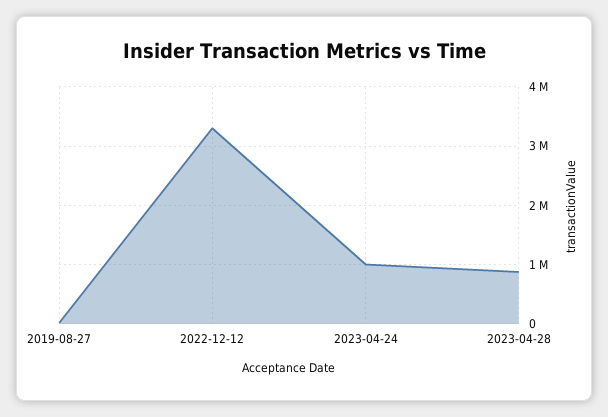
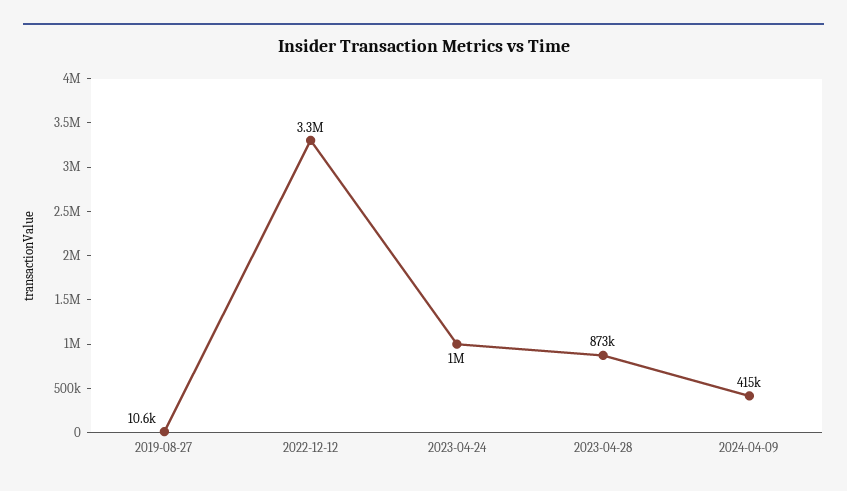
2024-04-09: none -> 415000

